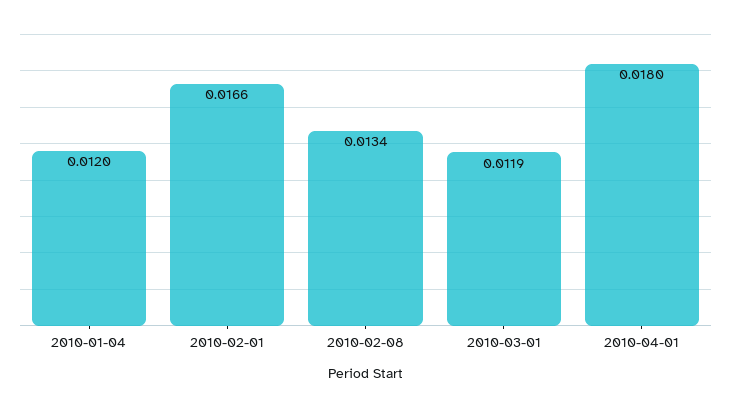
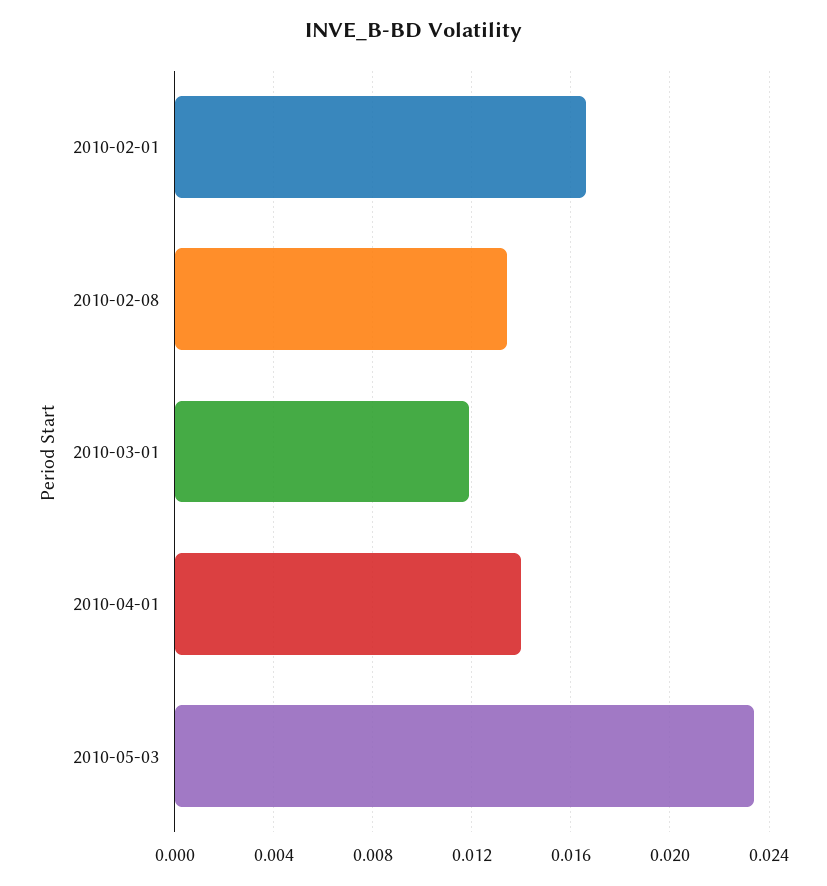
2010-01-04: 0.012 -> none
2010-04-01: 0.018 -> 0.014
2010-05-03: none -> 0.0235

